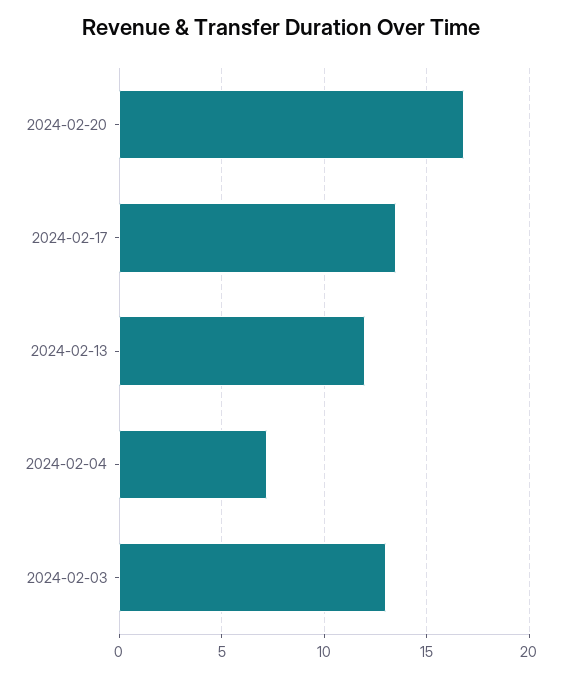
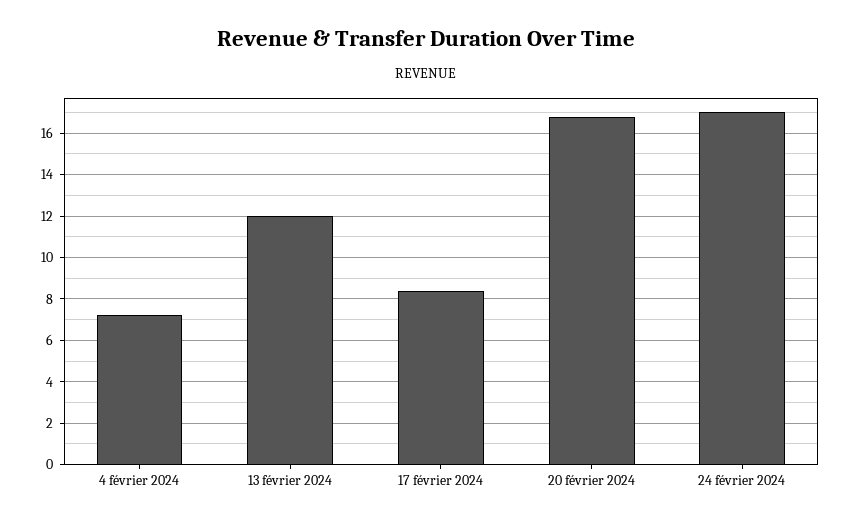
2024-02-17: 13.5 -> 8.5
2024-02-03: 13 -> none
24 février 2024: none -> 17

